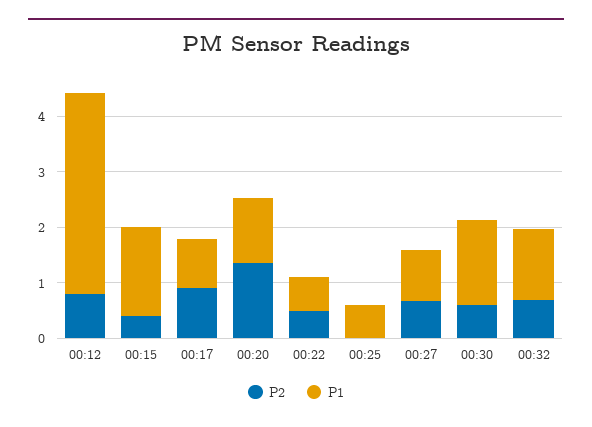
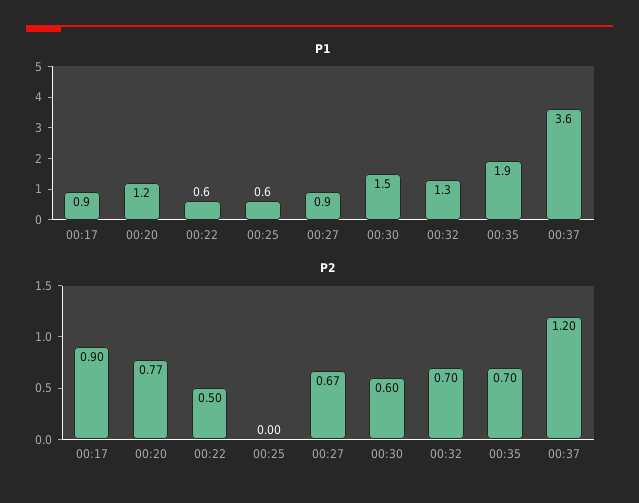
P2, 00:12: 0.8 -> none
P1, 00:12: 3.6 -> none
P2, 00:15: 0.4 -> none
P1, 00:15: 1.6 -> none
P2, 00:20: 1.4 -> 0.77
P1, 00:35: none -> 1.9
P1, 00:37: none -> 3.6
P2, 00:35: none -> 0.7
P2, 00:37: none -> 1.2

